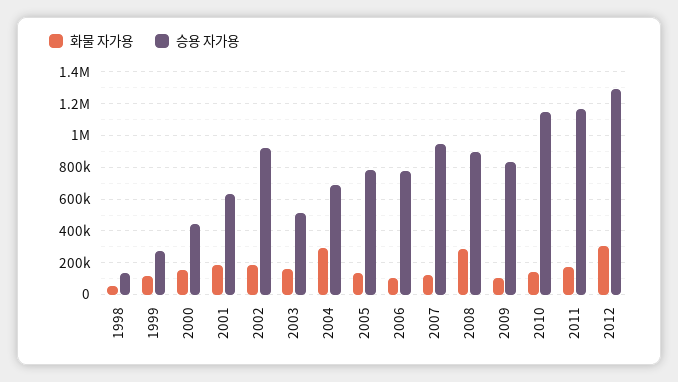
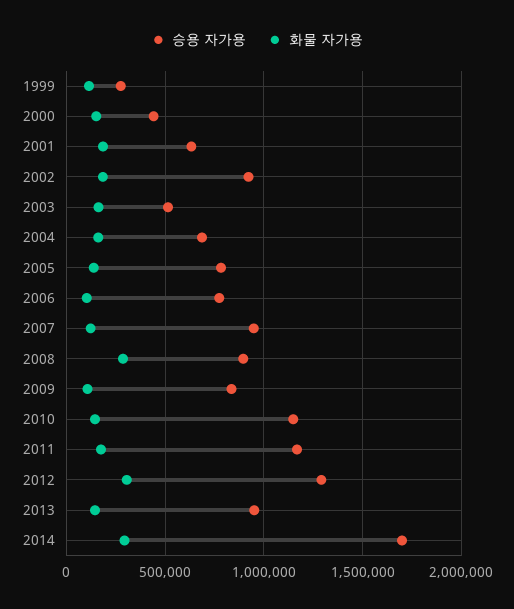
화물 자가용, 1998: 50000 -> none
승용 자가용, 1998: 150000 -> none
화물 자가용, 2004: 300000 -> 150000
승용 자가용, 2013: none -> 950000
화물 자가용, 2013: none -> 150000
승용 자가용, 2014: none -> 1700000
화물 자가용, 2014: none -> 300000

